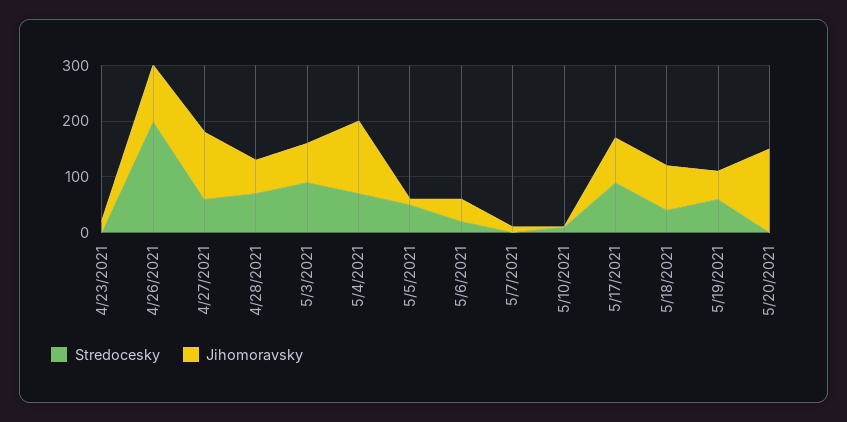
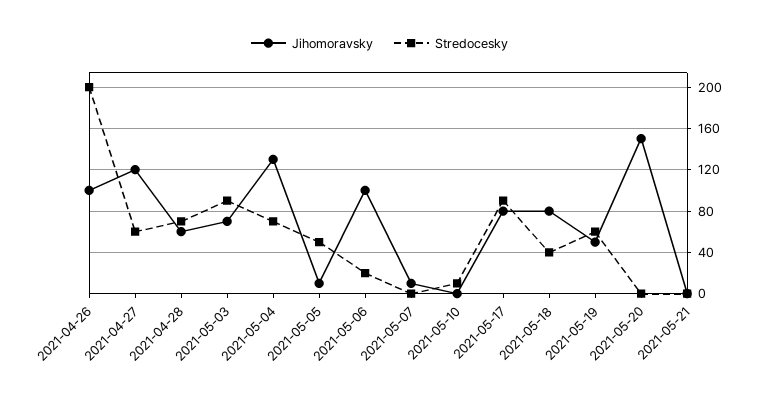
Stredocesky, 4/23/2021: 0 -> none
Jihomoravsky, 4/23/2021: 20 -> none
Jihomoravsky, 5/6/2021: 40 -> 100
Jihomoravsky, 2021-05-21: none -> 0
Stredocesky, 2021-05-21: none -> 0

